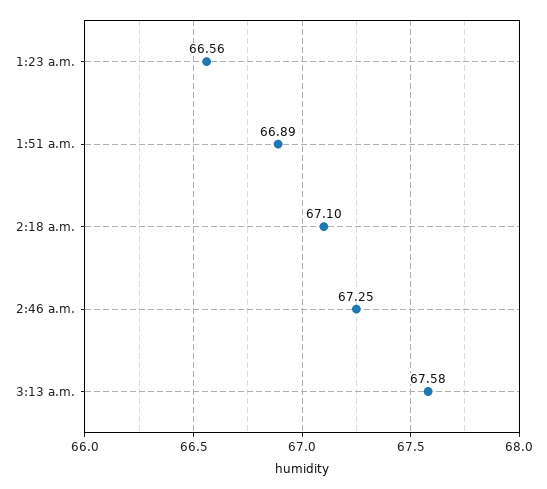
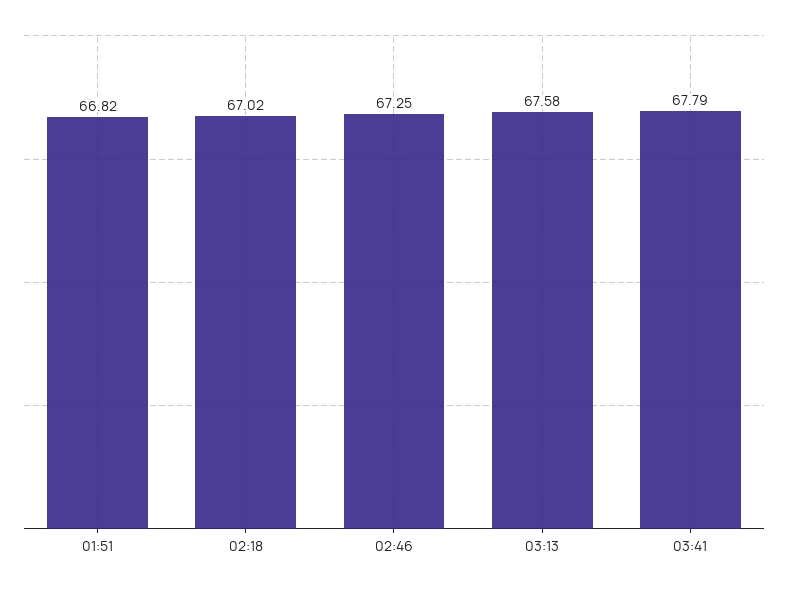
1:23 a.m.: 66.56 -> none
1:51 a.m.: 66.89 -> 66.82
2:18 a.m.: 67.1 -> 67.02
03:41: none -> 67.79

